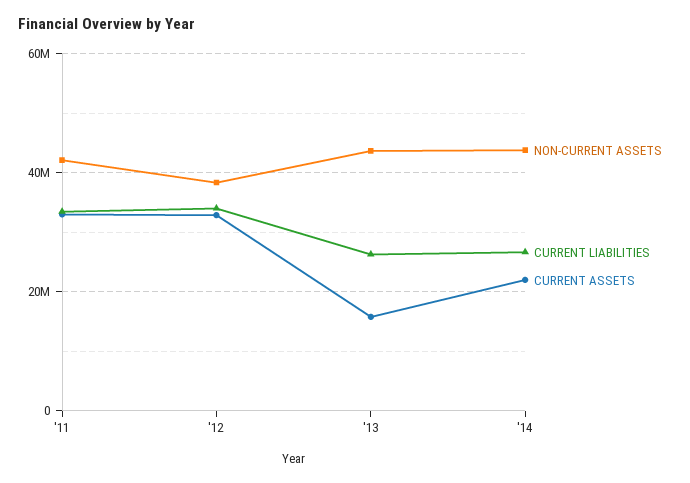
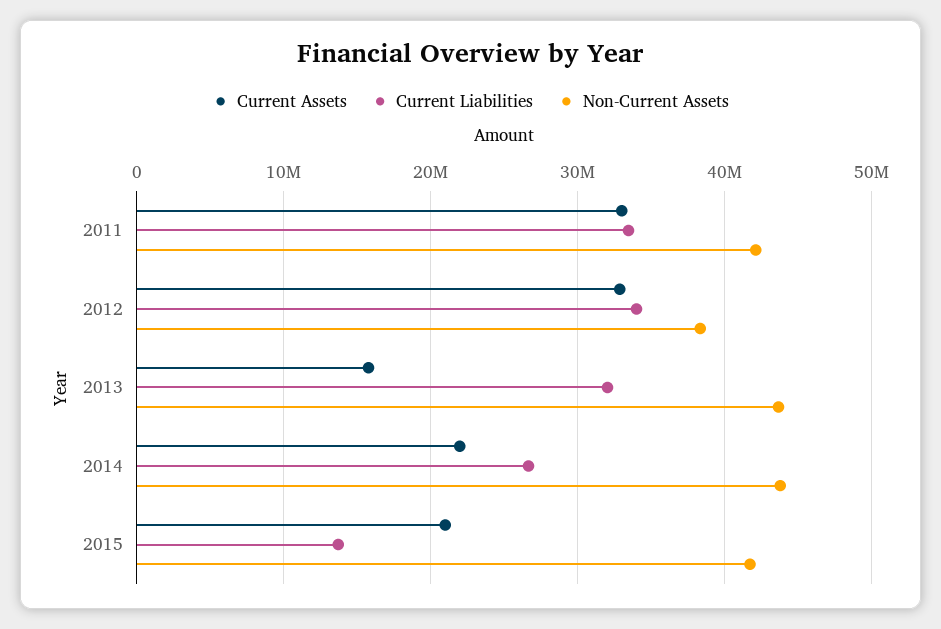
CURRENT LIABILITIES, '13: 26000000 -> 32000000
CURRENT ASSETS, 2015: none -> 21000000
CURRENT LIABILITIES, 2015: none -> 14000000
NON-CURRENT ASSETS, 2015: none -> 42000000

